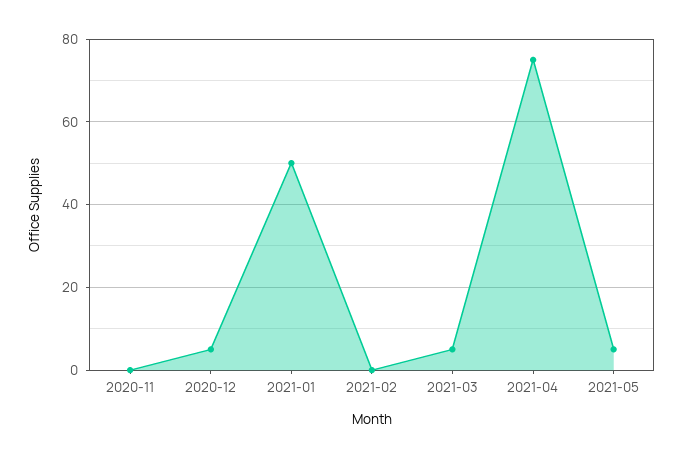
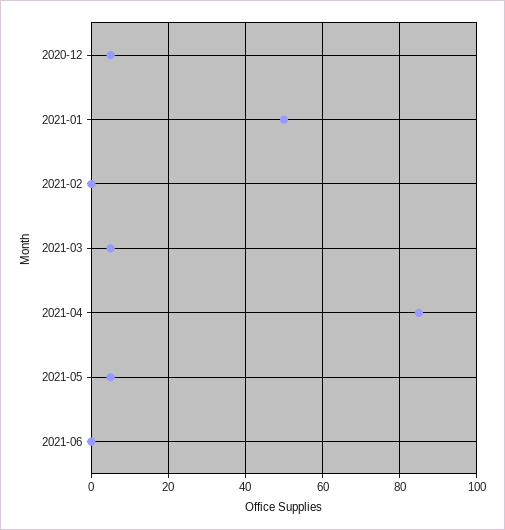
2020-11: 0 -> none
2021-04: 75 -> 85
2021-06: none -> 0

